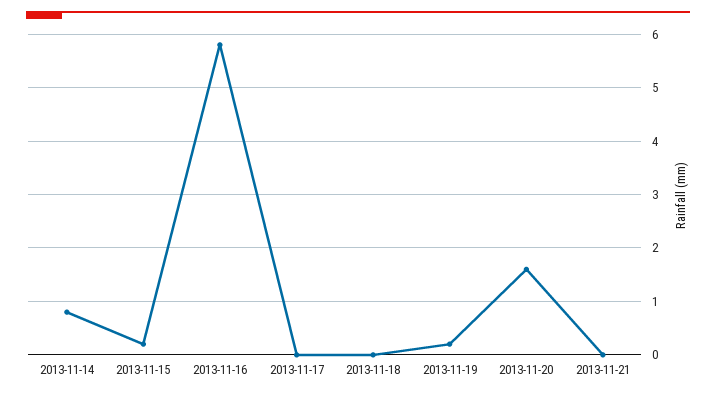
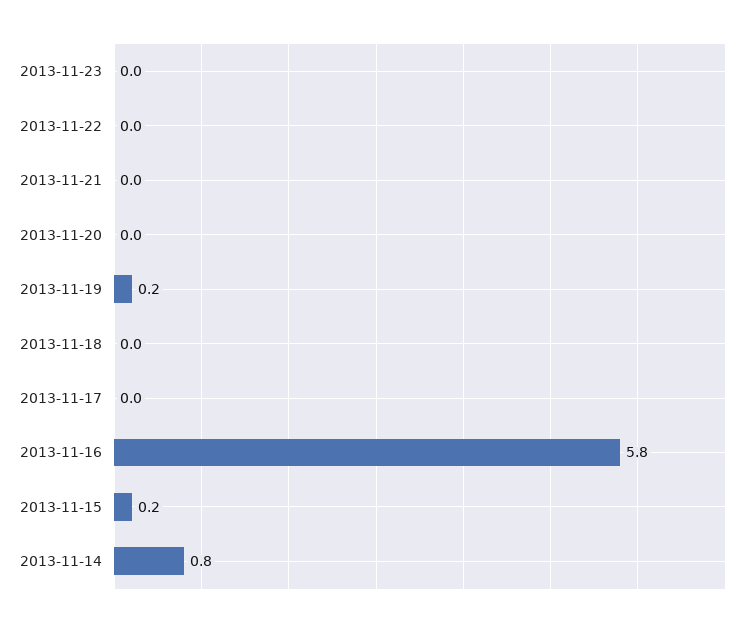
2013-11-20: 1.5 -> 0
2013-11-23: none -> 0
2013-11-22: none -> 0

